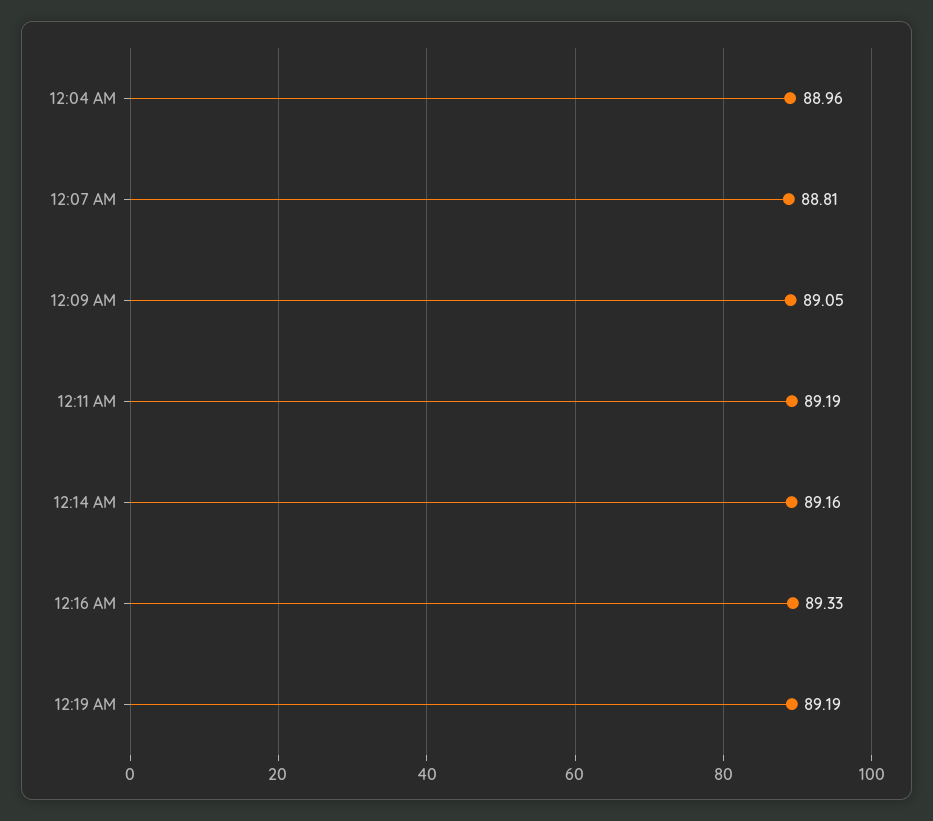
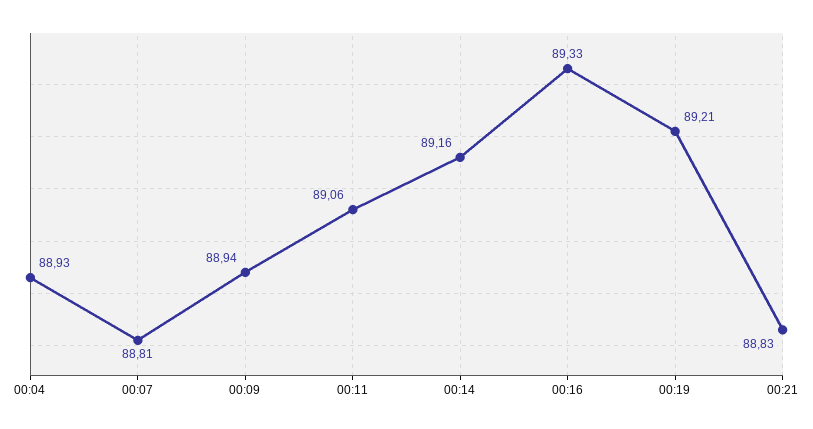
12:04 AM: 88.96 -> 88.93
12:09 AM: 89.05 -> 88.94
12:11 AM: 89.19 -> 89.06
12:19 AM: 89.19 -> 89.21
00:21: none -> 88.83

